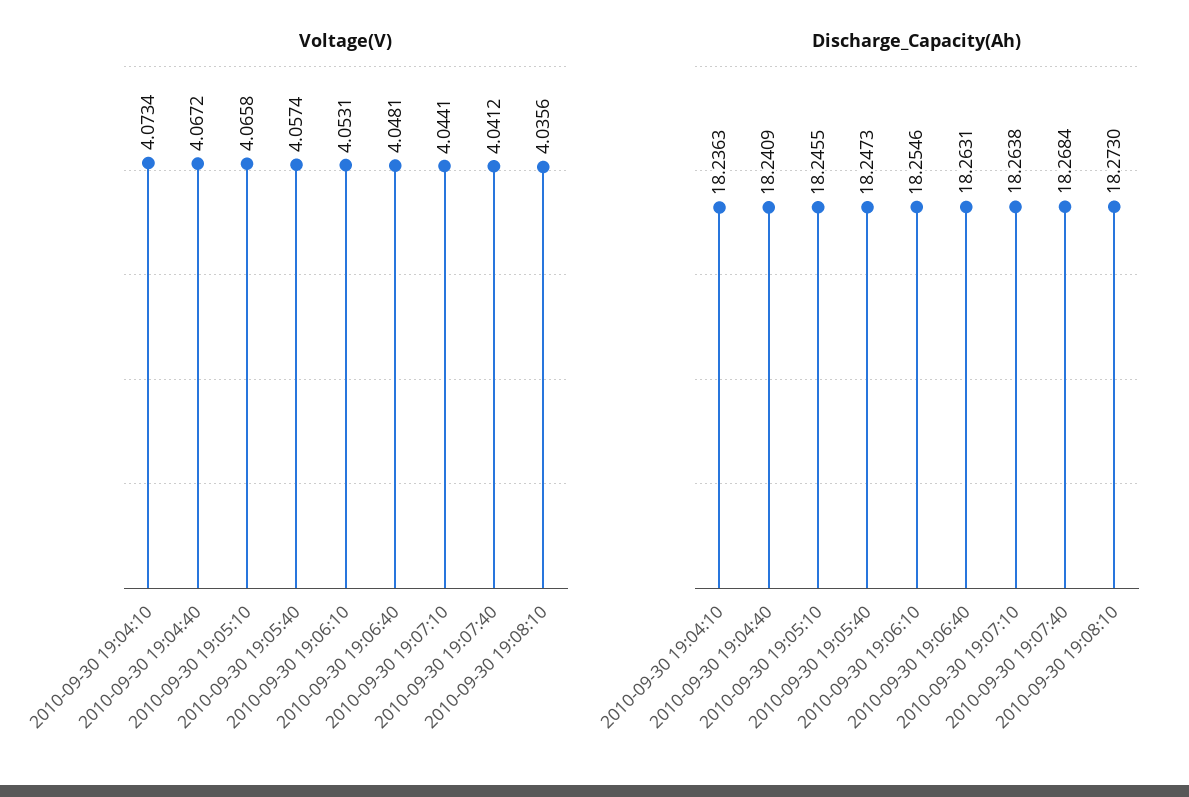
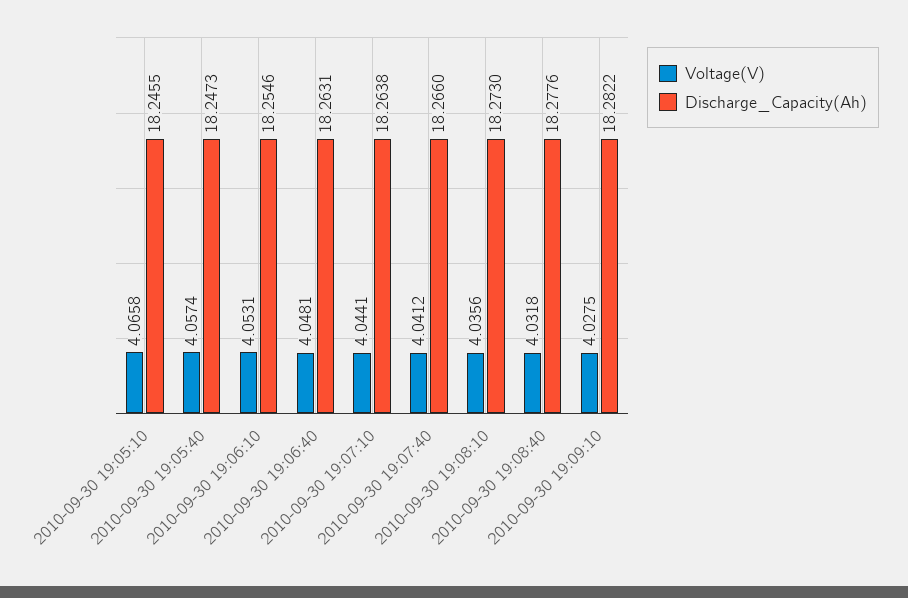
Voltage(V), 2010-09-30 19:04:10: 4.0734 -> none
Voltage(V), 2010-09-30 19:04:40: 4.0672 -> none
Discharge_Capacity(Ah), 2010-09-30 19:04:10: 18.2363 -> none
Discharge_Capacity(Ah), 2010-09-30 19:04:40: 18.2409 -> none
Discharge_Capacity(Ah), 2010-09-30 19:07:40: 18.2684 -> 18.266
Voltage(V), 2010-09-30 19:08:40: none -> 4.0318
Discharge_Capacity(Ah), 2010-09-30 19:08:40: none -> 18.2776
Voltage(V), 2010-09-30 19:09:10: none -> 4.0275
Discharge_Capacity(Ah), 2010-09-30 19:09:10: none -> 18.2822

